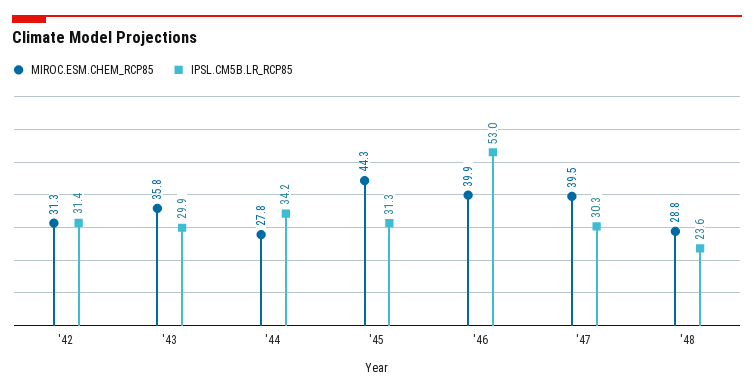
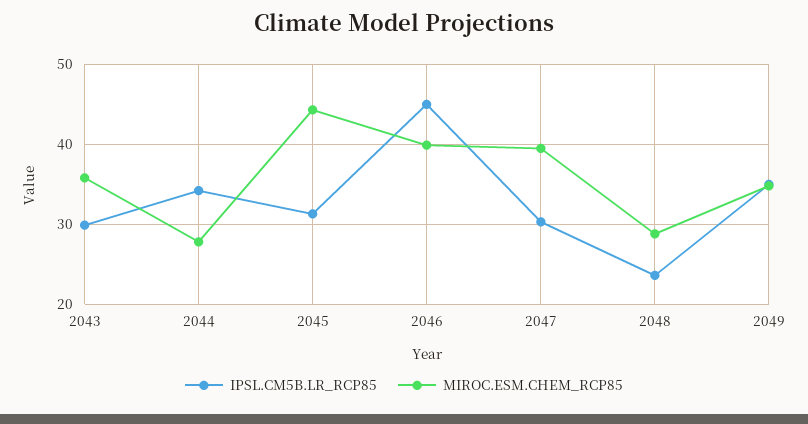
MIROC.ESM.CHEM_RCP85, '42: 31.3 -> none
IPSL.CM5B.LR_RCP85, '42: 31.4 -> none
IPSL.CM5B.LR_RCP85, '46: 53 -> 45
IPSL.CM5B.LR_RCP85, 2049: none -> 35
MIROC.ESM.CHEM_RCP85, 2049: none -> 35

